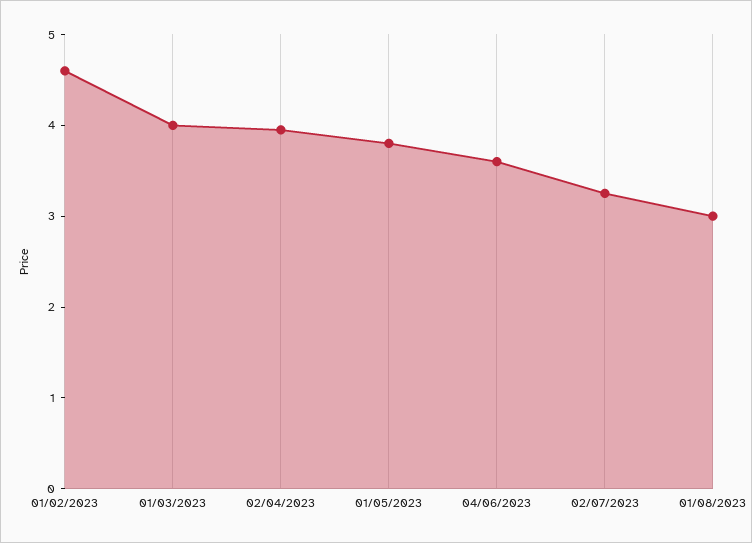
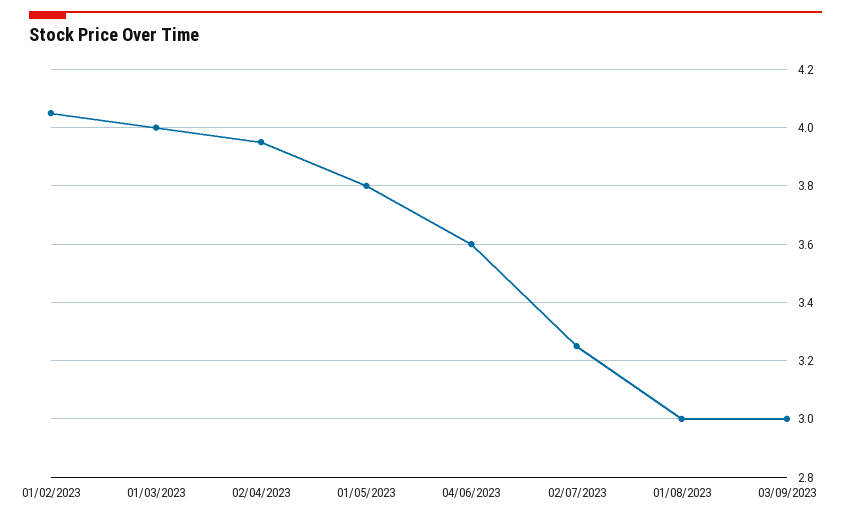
01/02/2023: 4.6 -> 4.05
03/09/2023: none -> 3

